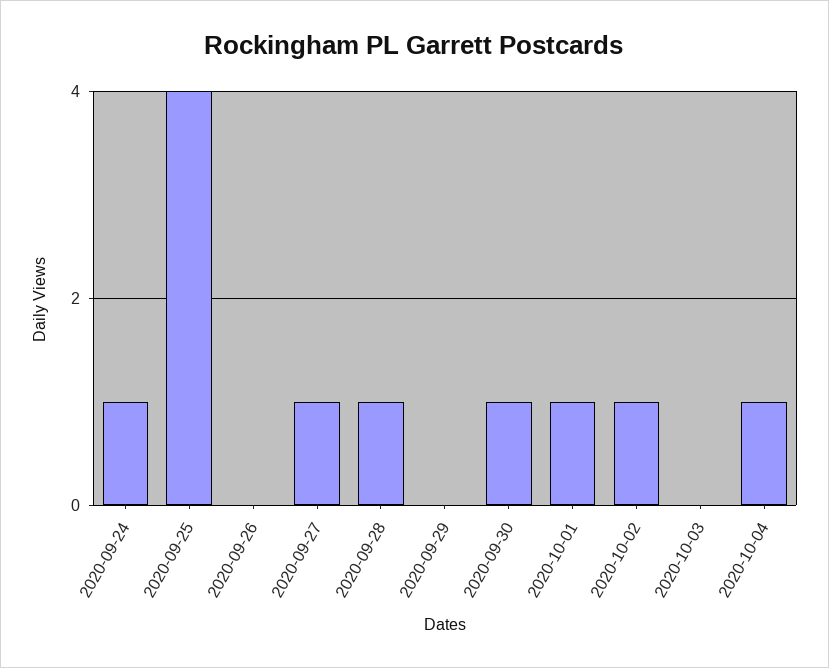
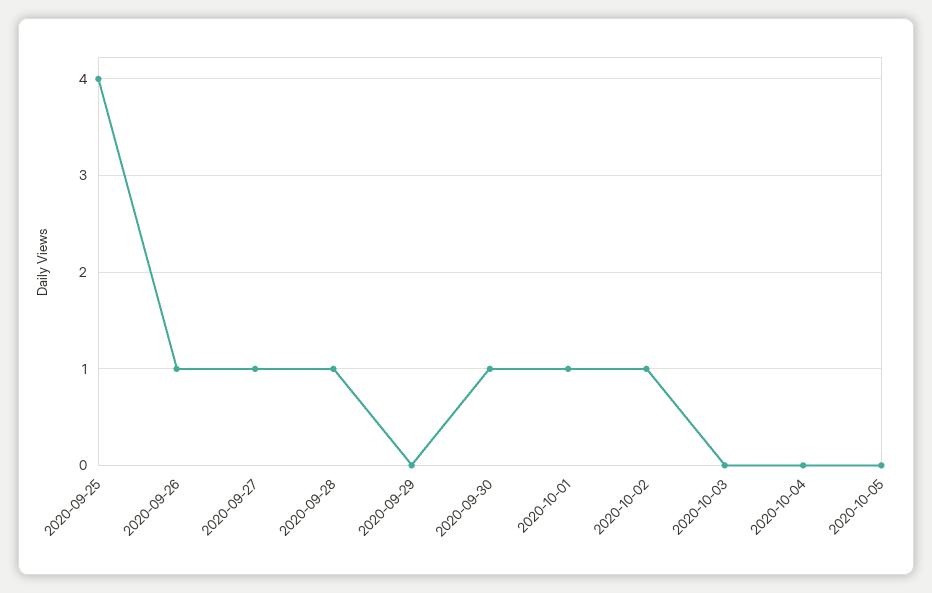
2020-09-24: 1 -> none
2020-09-26: 0 -> 1
2020-10-04: 1 -> 0
2020-10-05: none -> 0

